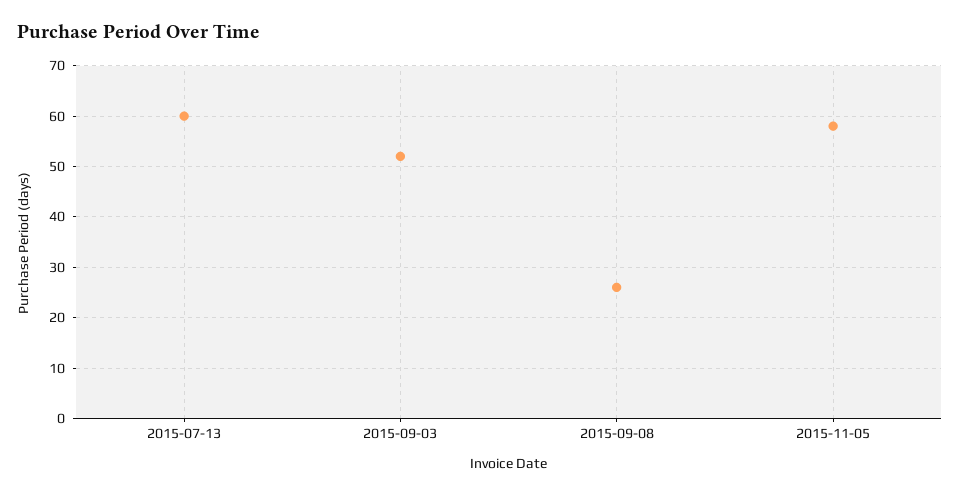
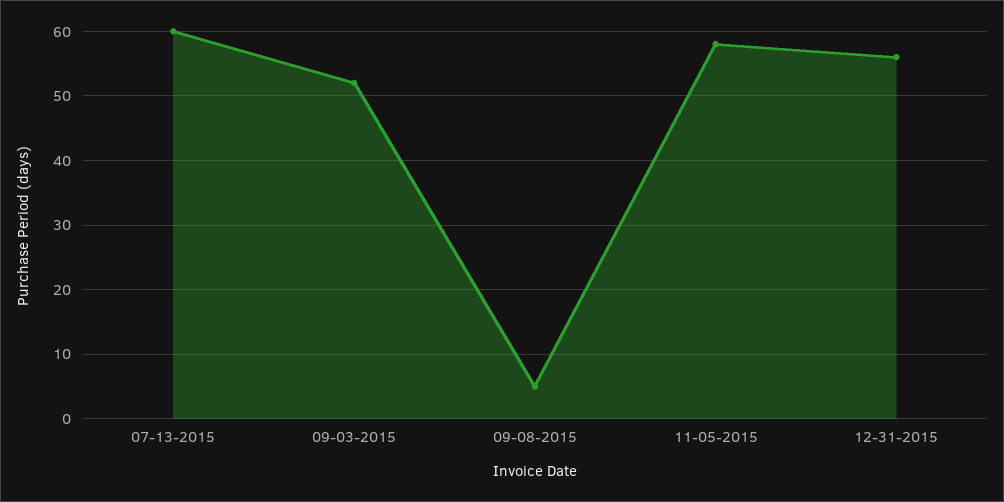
2015-09-08: 25 -> 5
12-31-2015: none -> 56

